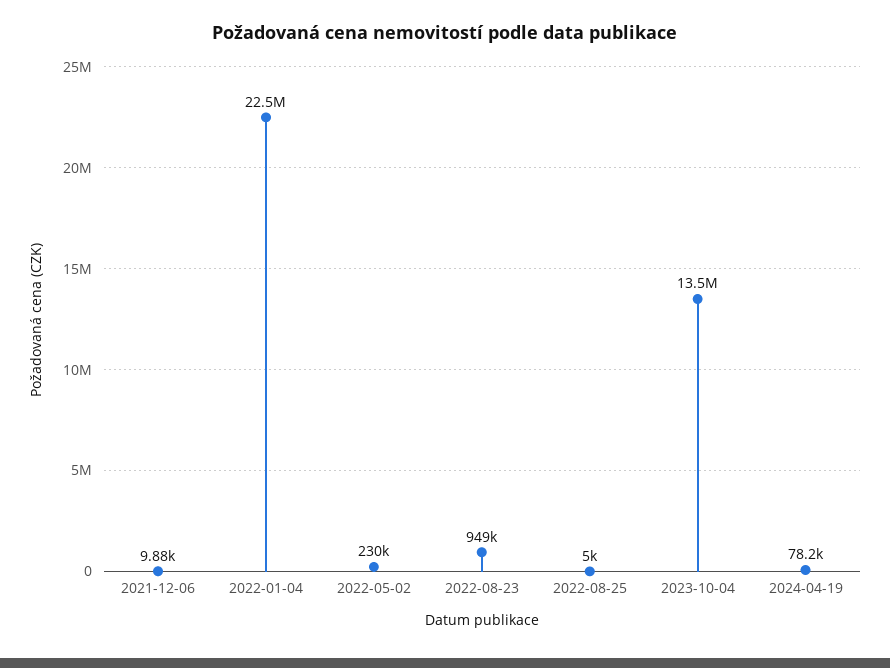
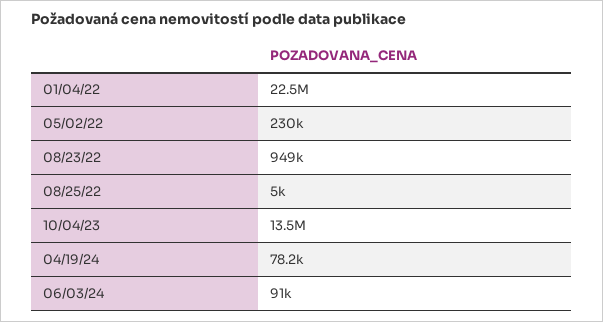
2021-12-06: 9880 -> none
06/03/24: none -> 91000

